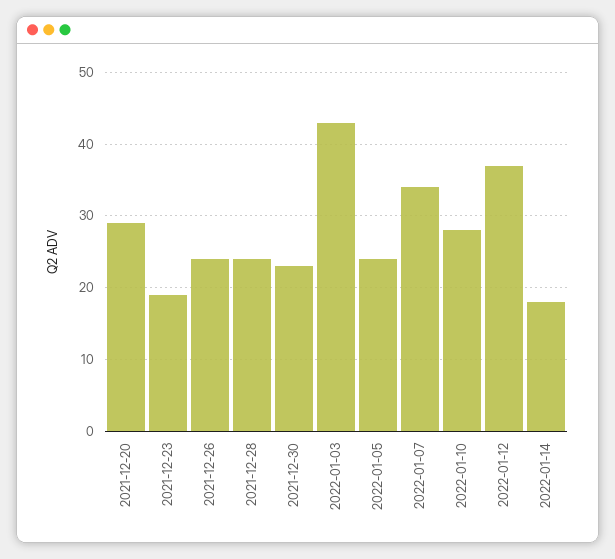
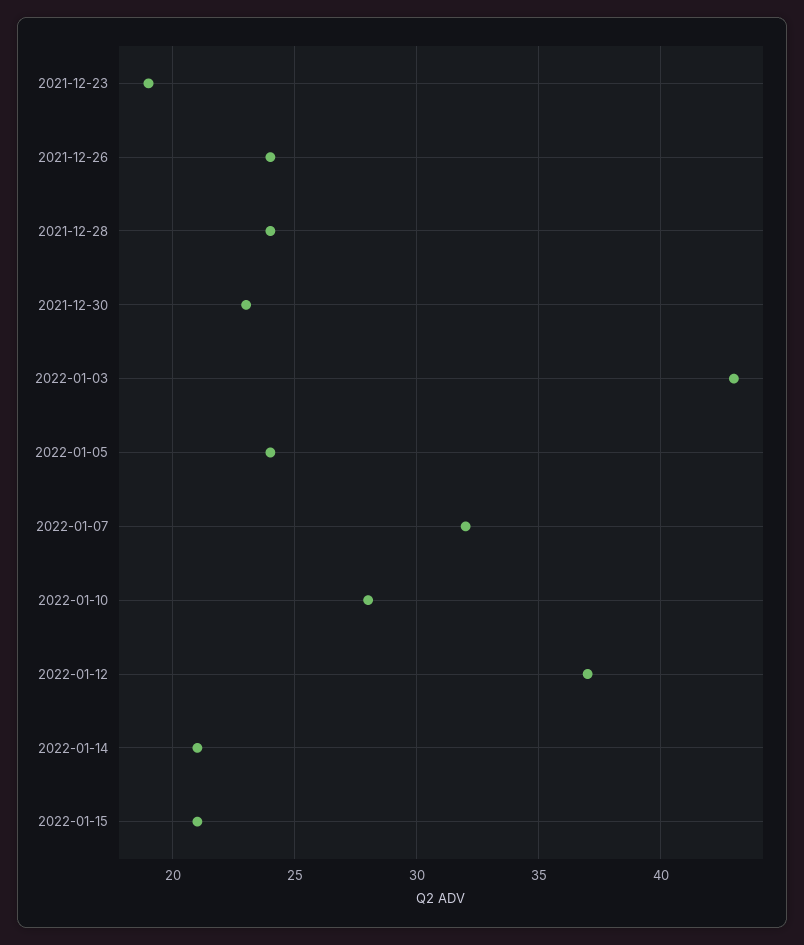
2021-12-20: 29 -> none
2022-01-07: 34 -> 32
2022-01-14: 18 -> 21
2022-01-15: none -> 21

